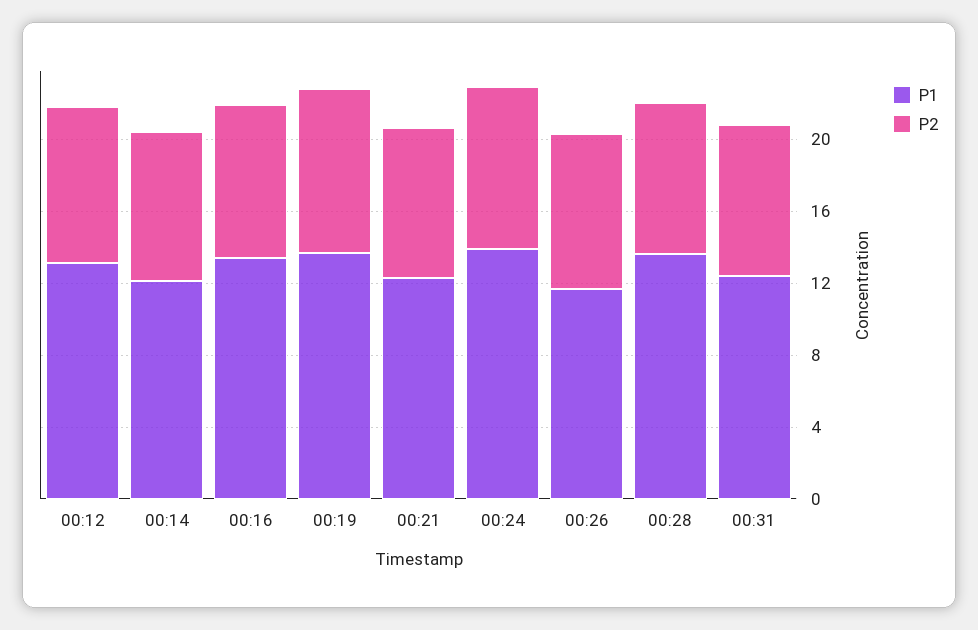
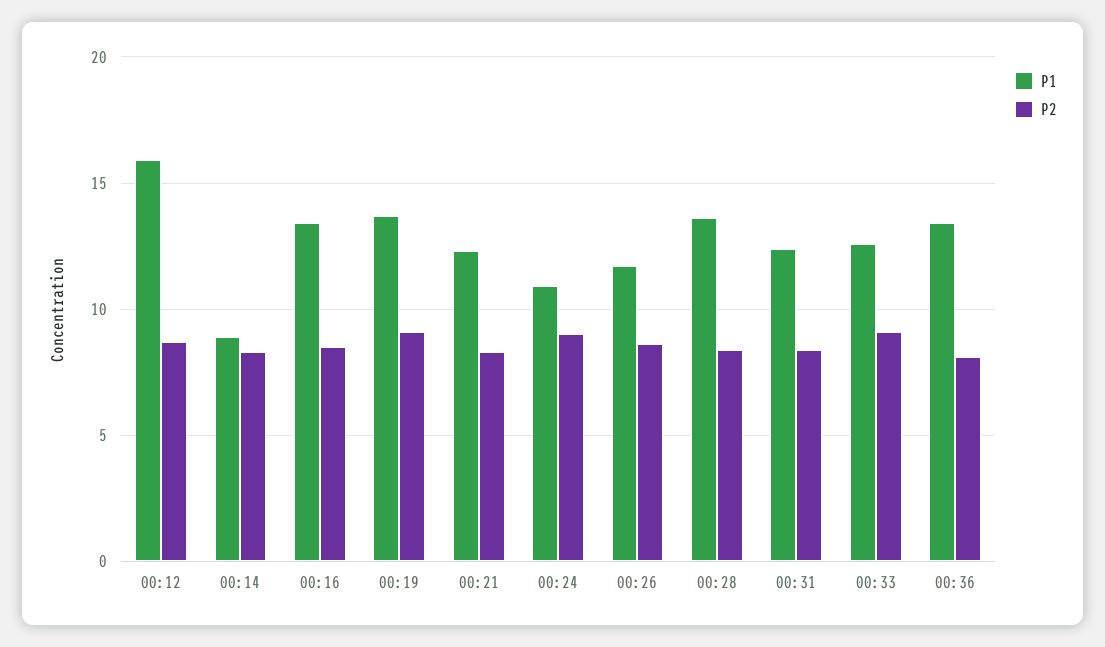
P1, 00:12: 13 -> 16
P1, 00:14: 12 -> 9
P1, 00:24: 14 -> 11
P1, 00:33: none -> 12.5
P2, 00:33: none -> 9
P1, 00:36: none -> 13.5
P2, 00:36: none -> 8

